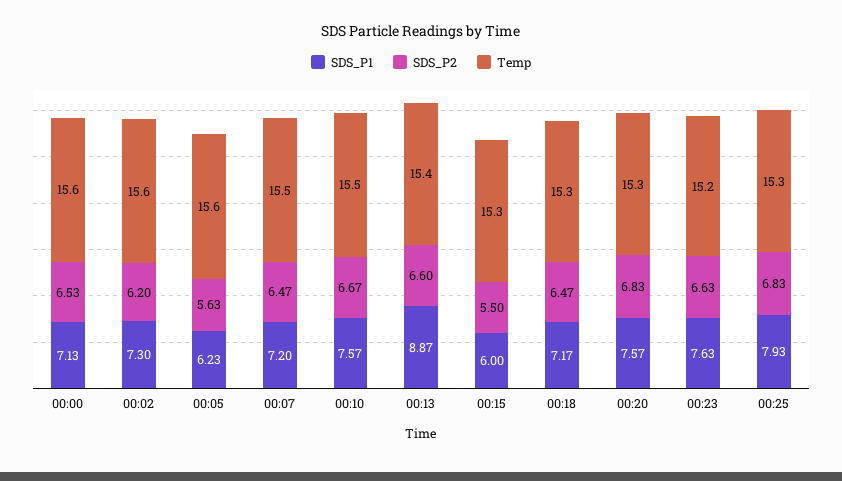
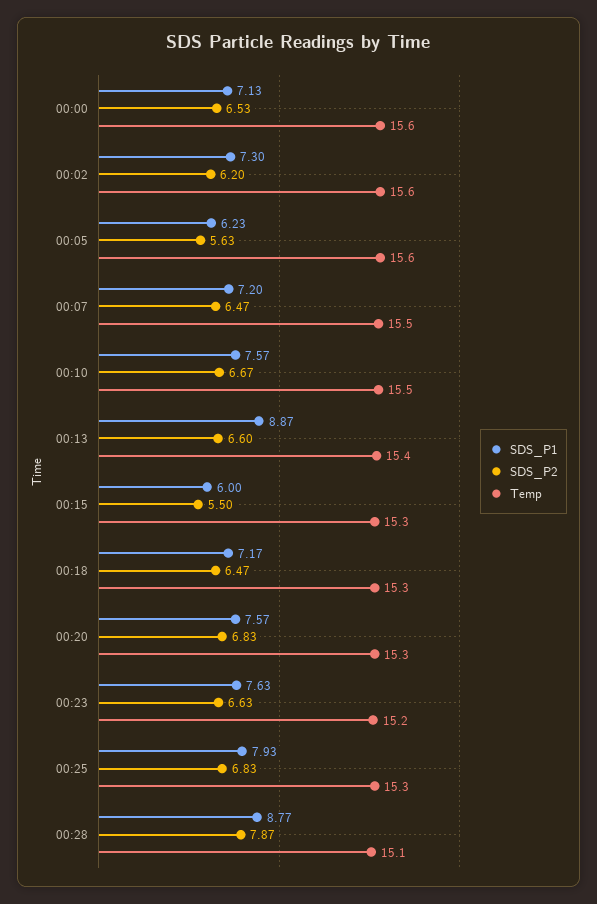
SDS_P1, 00:28: none -> 8.77
SDS_P2, 00:28: none -> 7.87
Temp, 00:28: none -> 15.1

